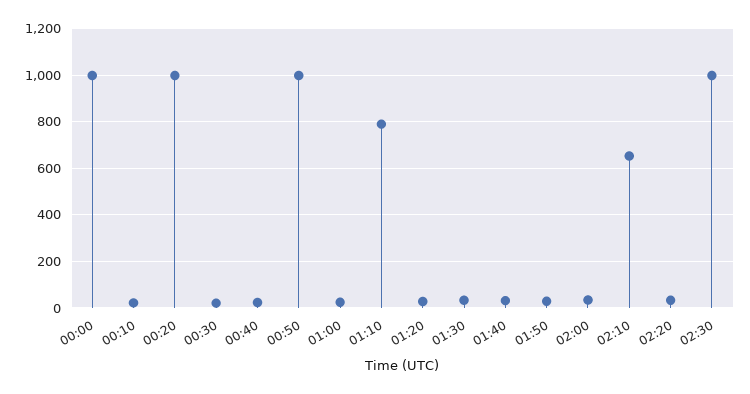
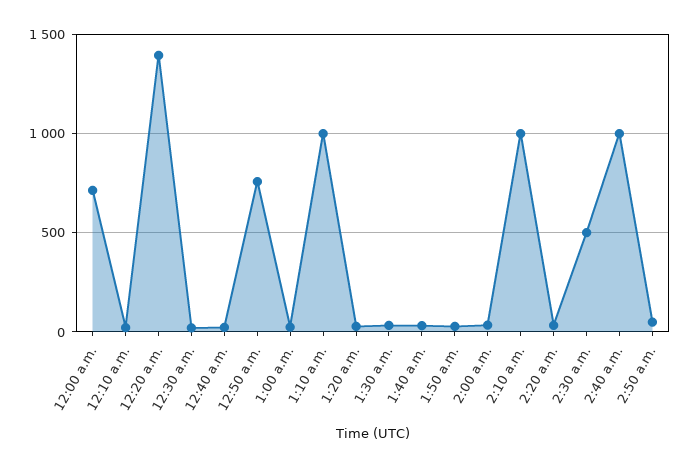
00:00: 1000 -> 700
00:20: 1000 -> 1400
00:50: 1000 -> 750
01:10: 800 -> 1000
02:10: 650 -> 1000
02:30: 1000 -> 500
2:40 a.m.: none -> 1000
2:50 a.m.: none -> 50

